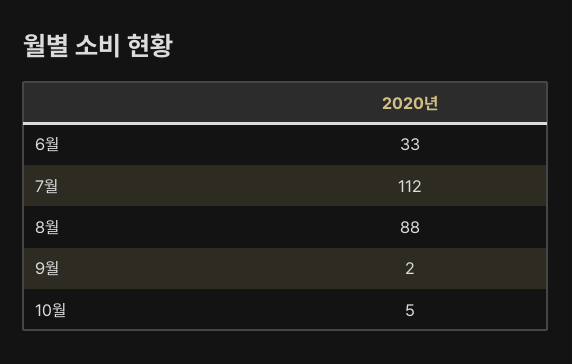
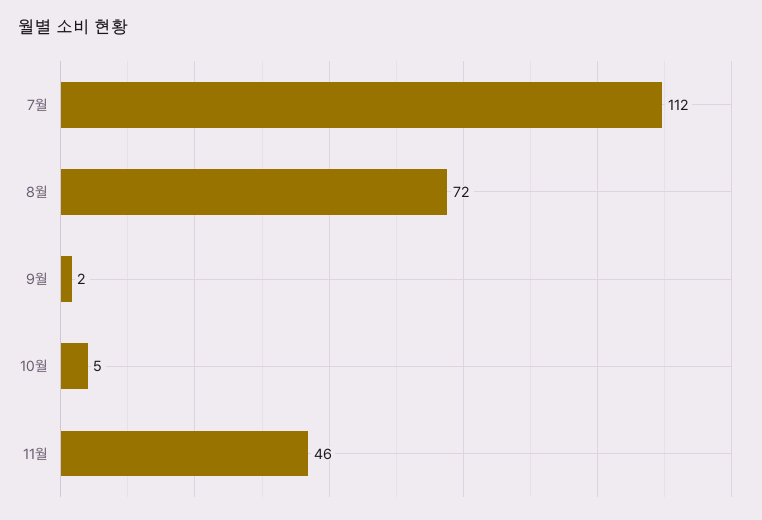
6월: 33 -> none
8월: 88 -> 72
11월: none -> 46

